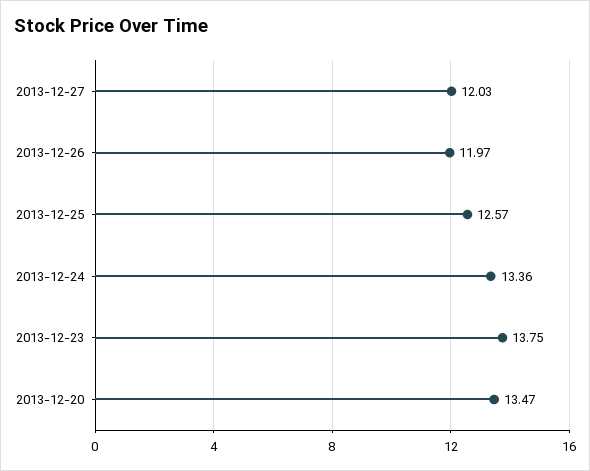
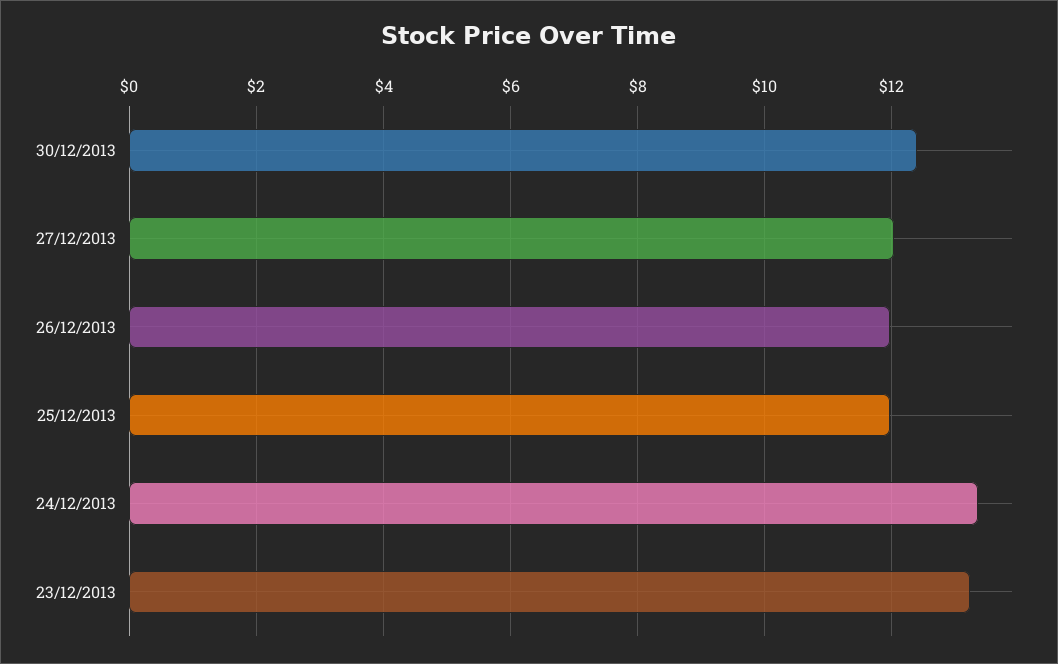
2013-12-25: 12.57 -> 12
2013-12-23: 13.75 -> 13.2
2013-12-20: 13.47 -> none
30/12/2013: none -> 12.4

